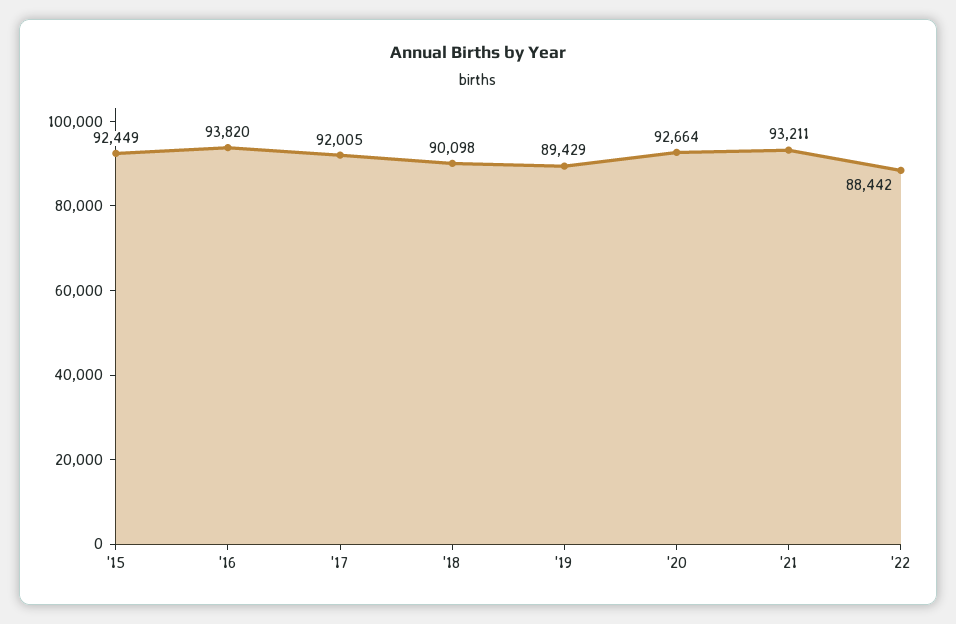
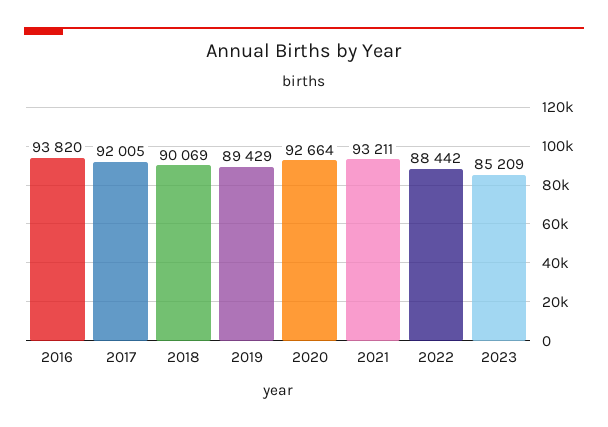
'15: 92449 -> none
'18: 90098 -> 90069
2023: none -> 85209

